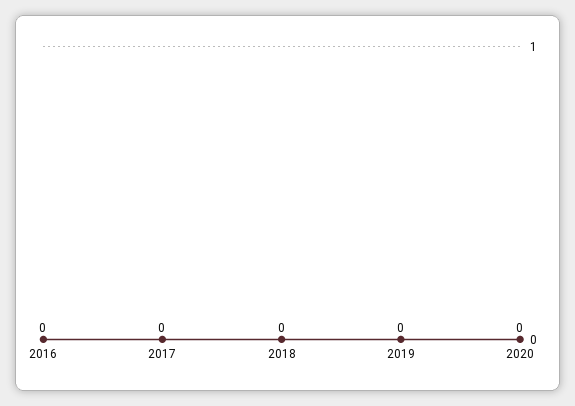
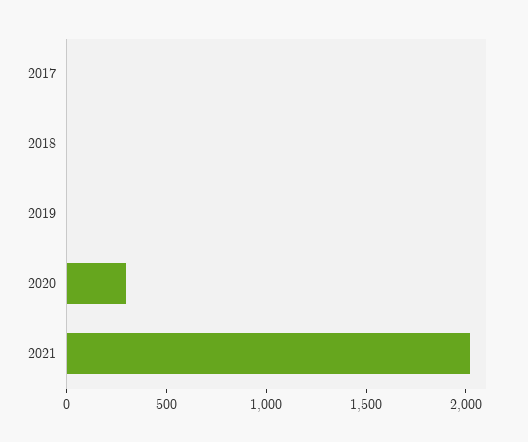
2016: 0 -> none
2020: 0 -> 300
2021: none -> 2000

